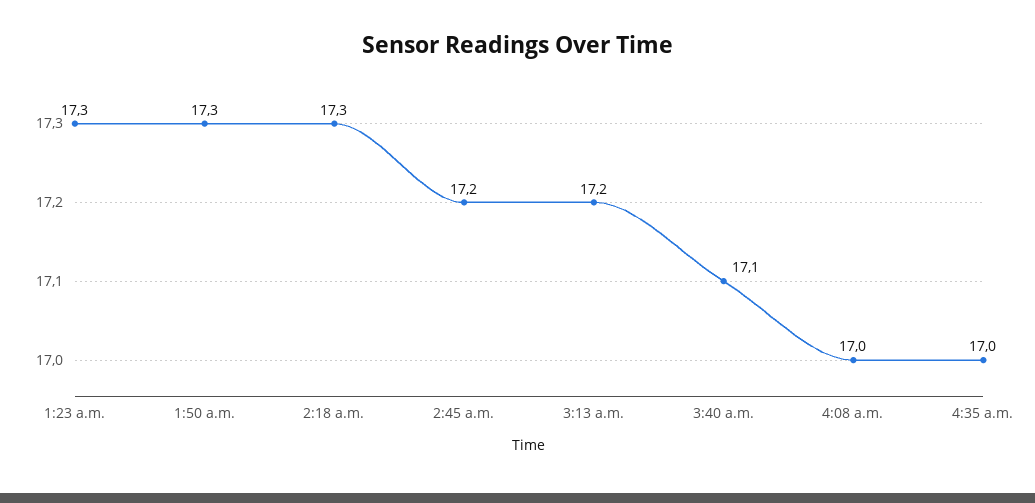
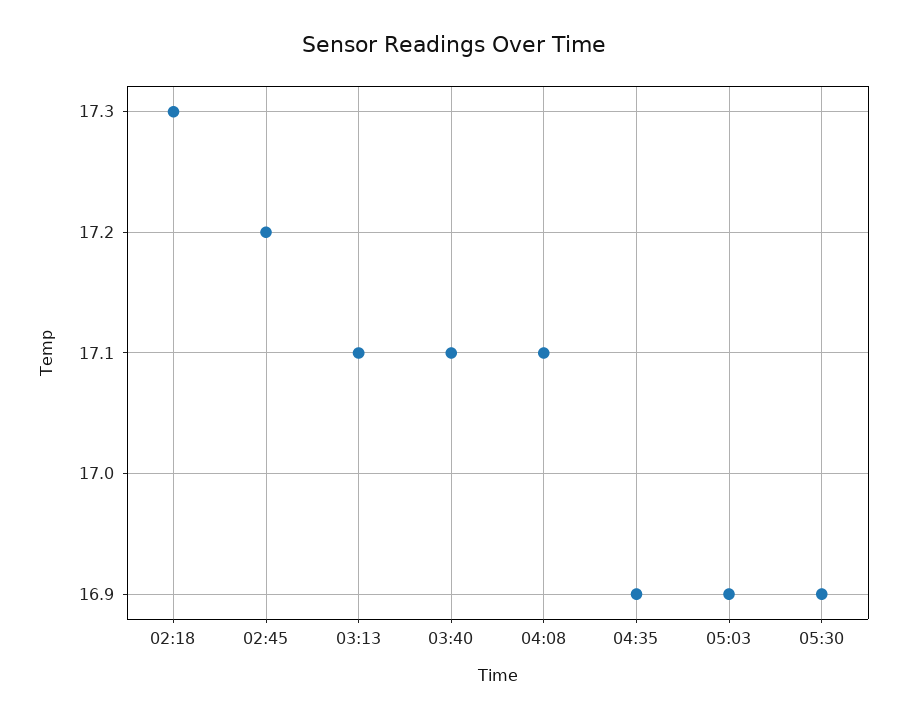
1:23 a.m.: 17.3 -> none
1:50 a.m.: 17.3 -> none
3:13 a.m.: 17.2 -> 17.1
4:08 a.m.: 17 -> 17.1
4:35 a.m.: 17 -> 16.9
05:03: none -> 16.9
05:30: none -> 16.9

